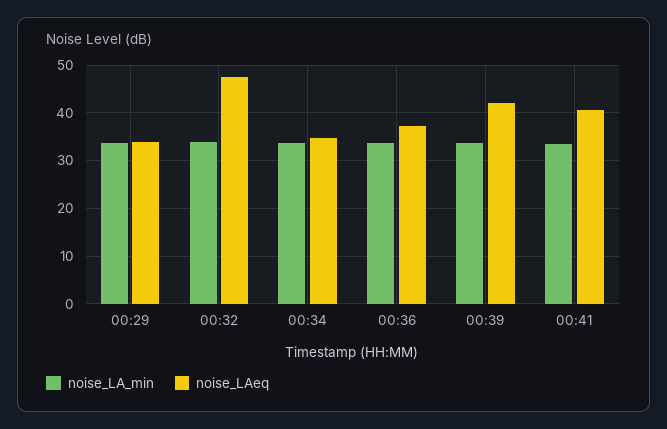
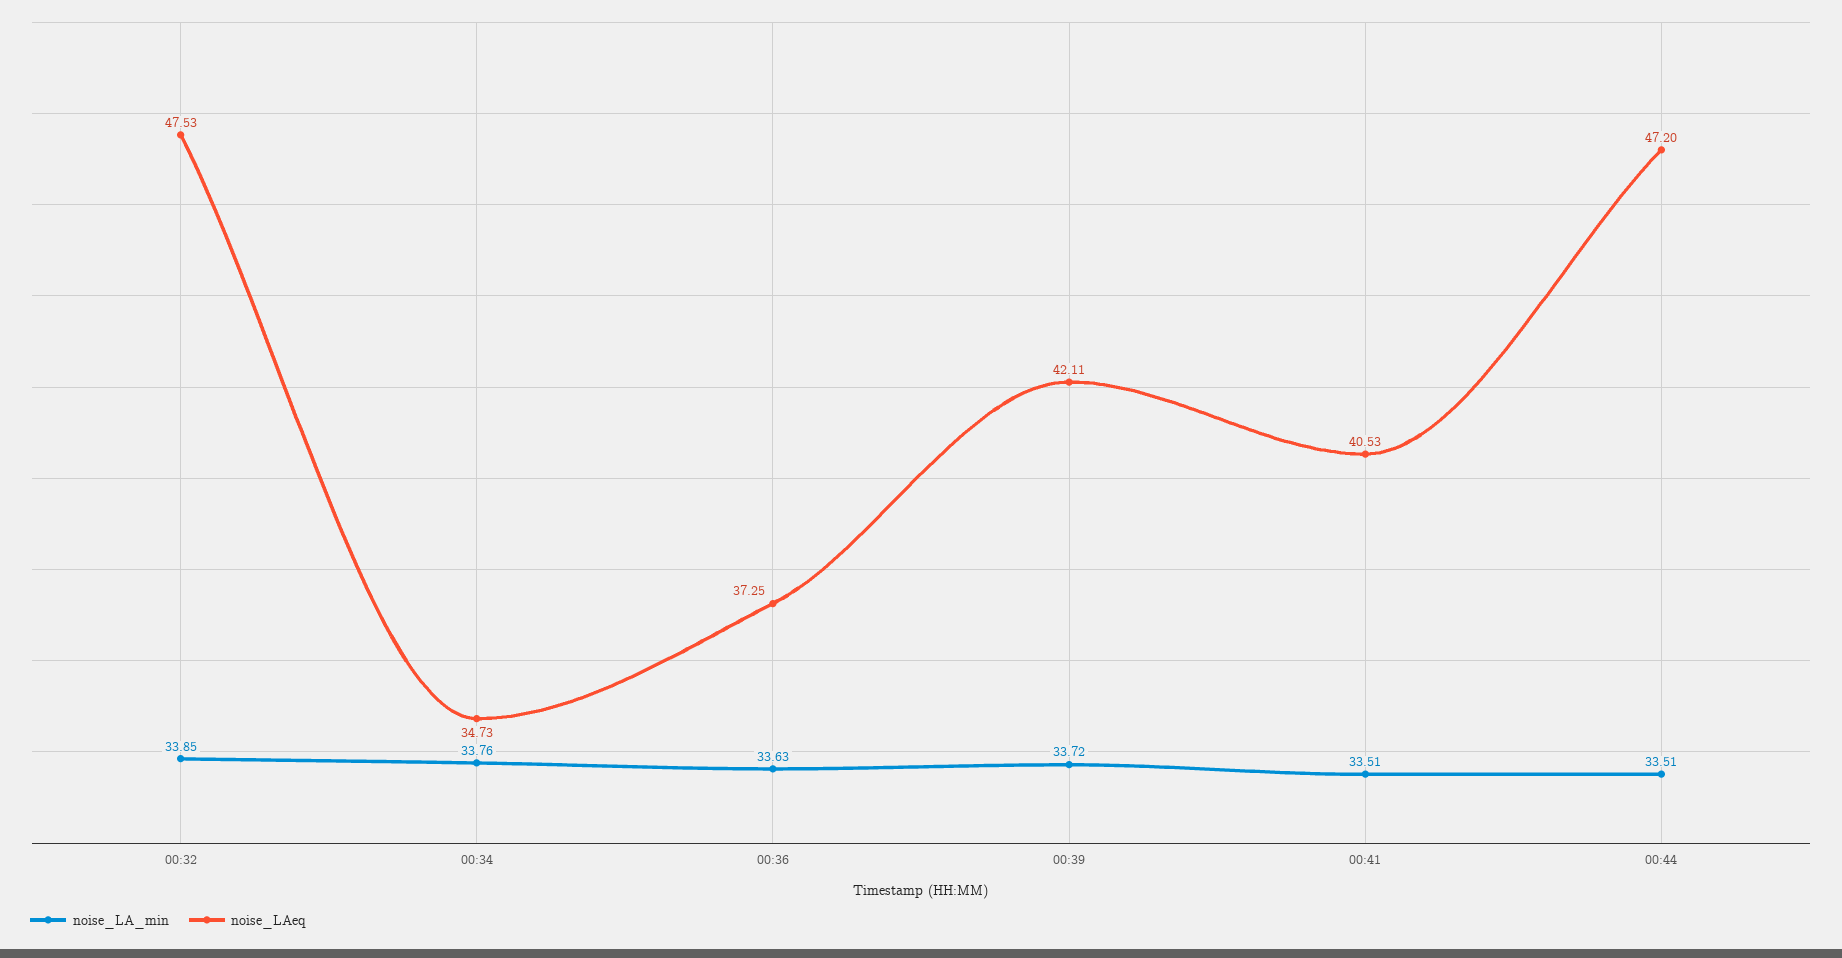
noise_LA_min, 00:29: 34 -> none
noise_LAeq, 00:29: 34 -> none
noise_LA_min, 00:44: none -> 33.51
noise_LAeq, 00:44: none -> 47.2

